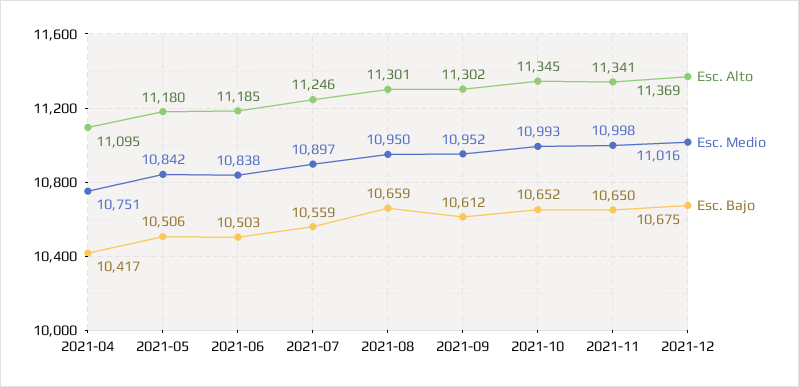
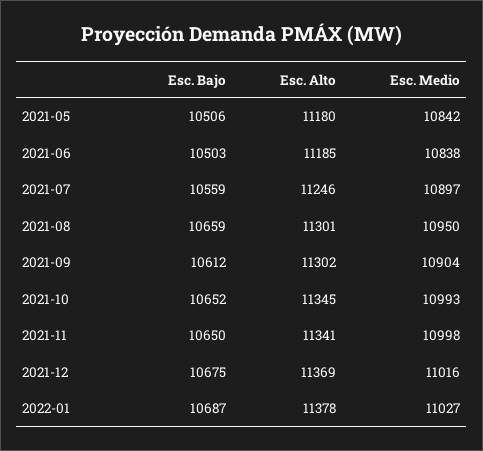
Esc. Alto, 2021-04: 11095 -> none
Esc. Medio, 2021-04: 10751 -> none
Esc. Bajo, 2021-04: 10417 -> none
Esc. Medio, 2021-09: 10952 -> 10904
Esc. Bajo, 2022-01: none -> 10687
Esc. Alto, 2022-01: none -> 11378
Esc. Medio, 2022-01: none -> 11027

